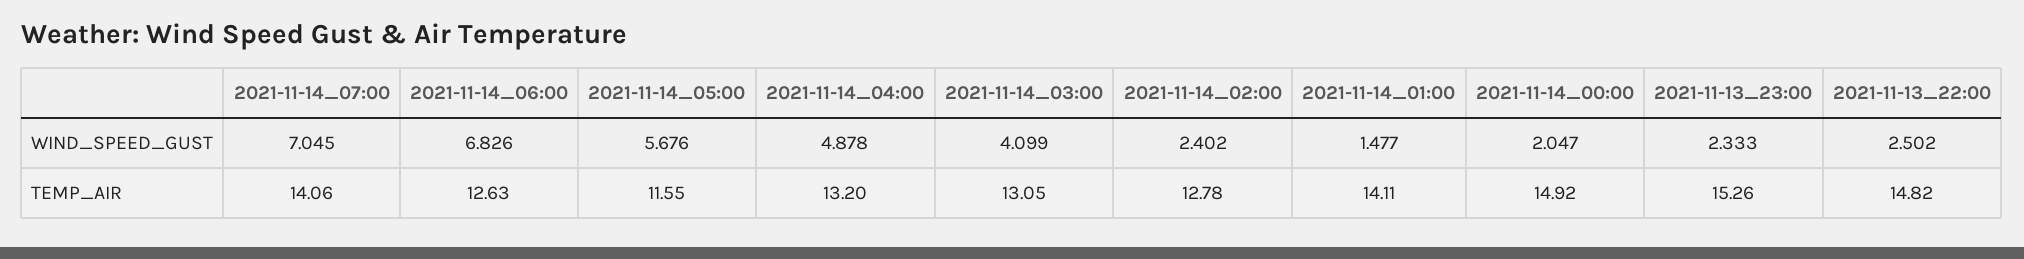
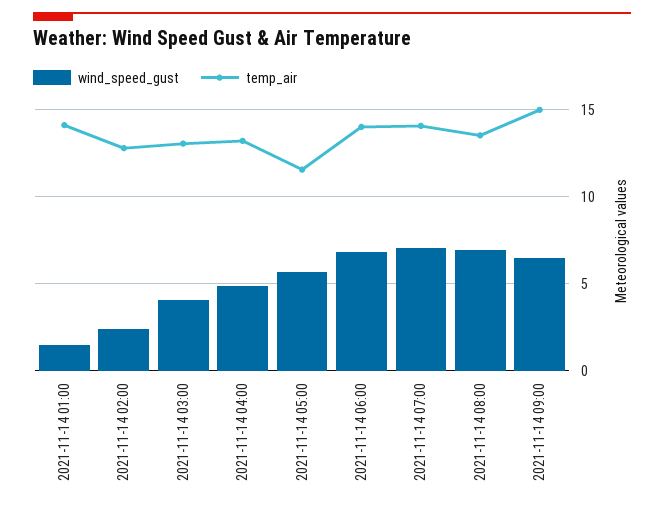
WIND_SPEED_GUST, 2021-11-14_00:00: 2.047 -> none
WIND_SPEED_GUST, 2021-11-13_23:00: 2.333 -> none
WIND_SPEED_GUST, 2021-11-13_22:00: 2.502 -> none
TEMP_AIR, 2021-11-14_06:00: 12.63 -> 14
TEMP_AIR, 2021-11-14_00:00: 14.92 -> none
TEMP_AIR, 2021-11-13_23:00: 15.26 -> none
TEMP_AIR, 2021-11-13_22:00: 14.82 -> none
WIND_SPEED_GUST, 2021-11-14 08:00: none -> 7
TEMP_AIR, 2021-11-14 08:00: none -> 13.5
WIND_SPEED_GUST, 2021-11-14 09:00: none -> 6.5
TEMP_AIR, 2021-11-14 09:00: none -> 15

